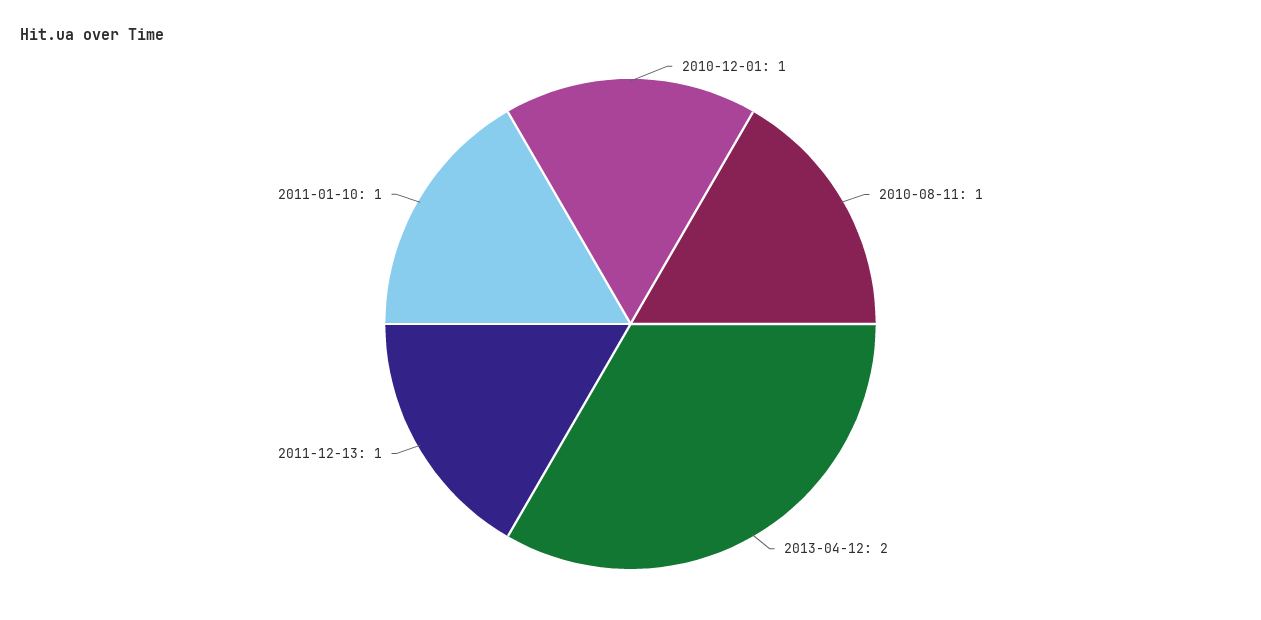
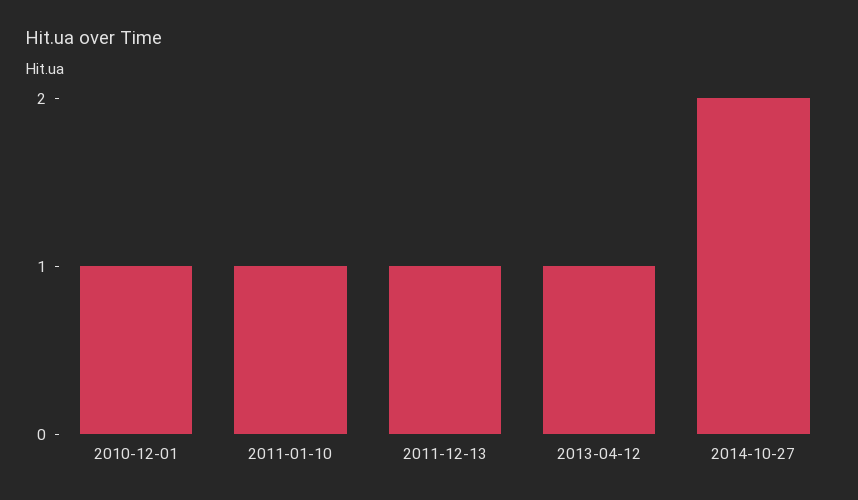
2010-08-11: 1 -> none
2013-04-12: 2 -> 1
2014-10-27: none -> 2

